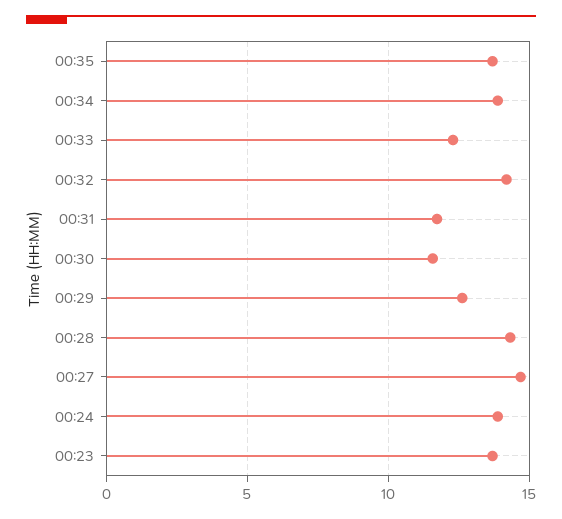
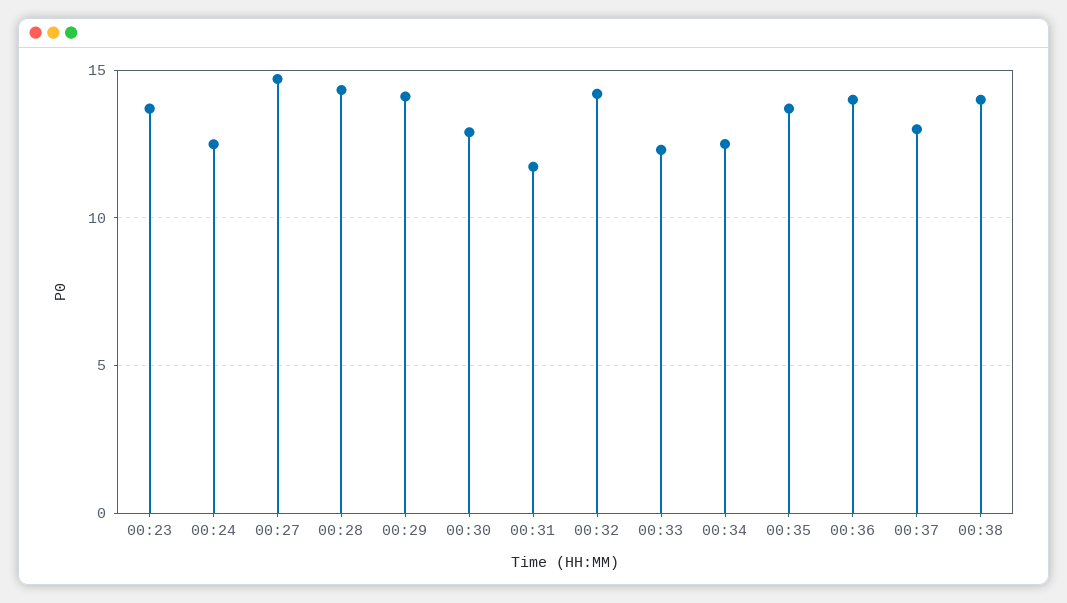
00:34: 14 -> 12.5
00:30: 11.5 -> 13
00:29: 12.5 -> 14
00:24: 14 -> 12.5
00:36: none -> 14
00:37: none -> 13
00:38: none -> 14

